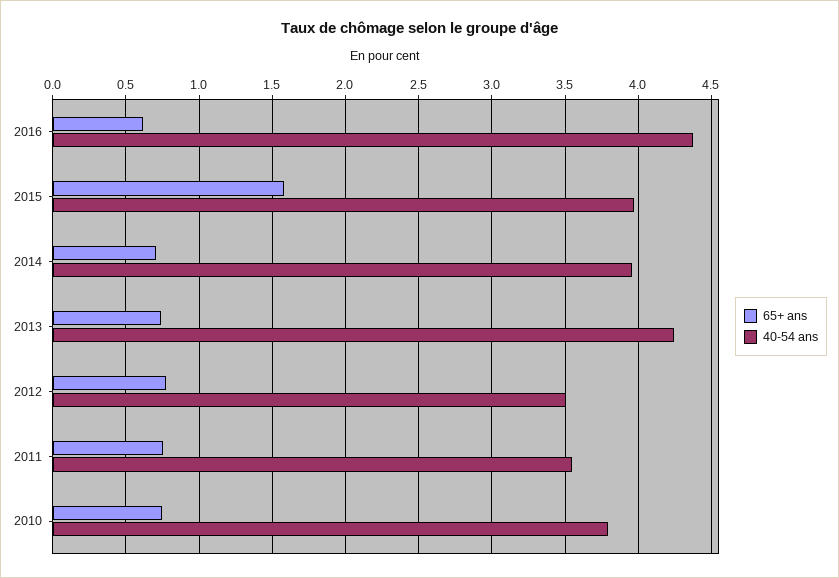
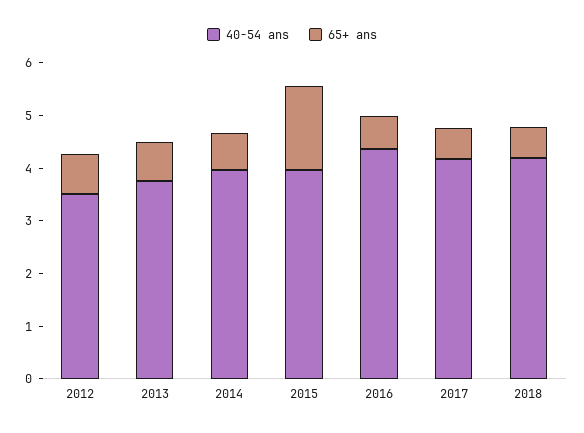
40-54 ans, 2013: 4.25 -> 3.8
65+ ans, 2011: 0.75 -> none
40-54 ans, 2011: 3.55 -> none
65+ ans, 2010: 0.75 -> none
40-54 ans, 2010: 3.8 -> none
40-54 ans, 2017: none -> 4.2
65+ ans, 2017: none -> 0.6
40-54 ans, 2018: none -> 4.2
65+ ans, 2018: none -> 0.6

